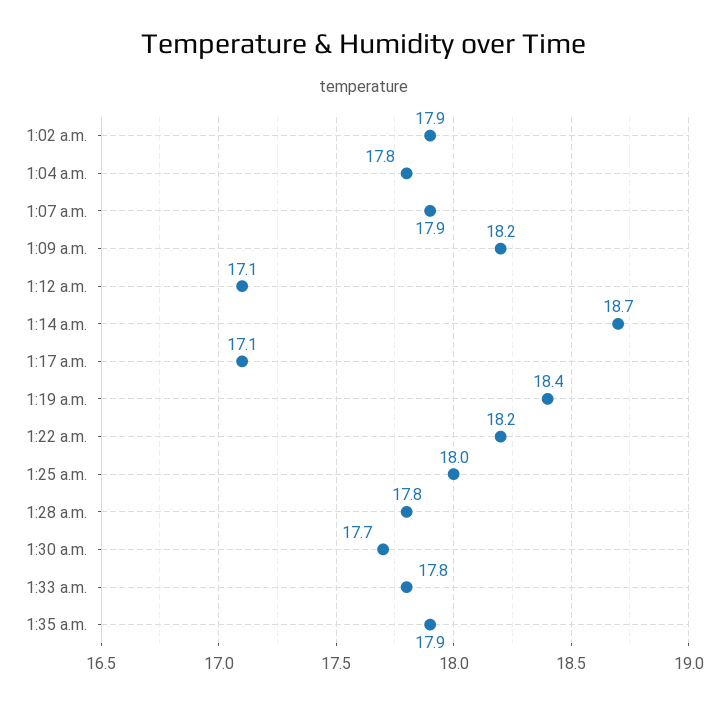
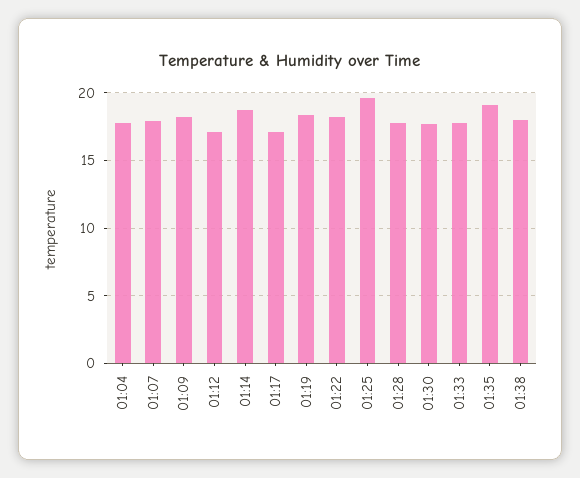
1:02 a.m.: 17.9 -> none
1:25 a.m.: 18 -> 19.5
1:35 a.m.: 17.9 -> 19
01:38: none -> 18

